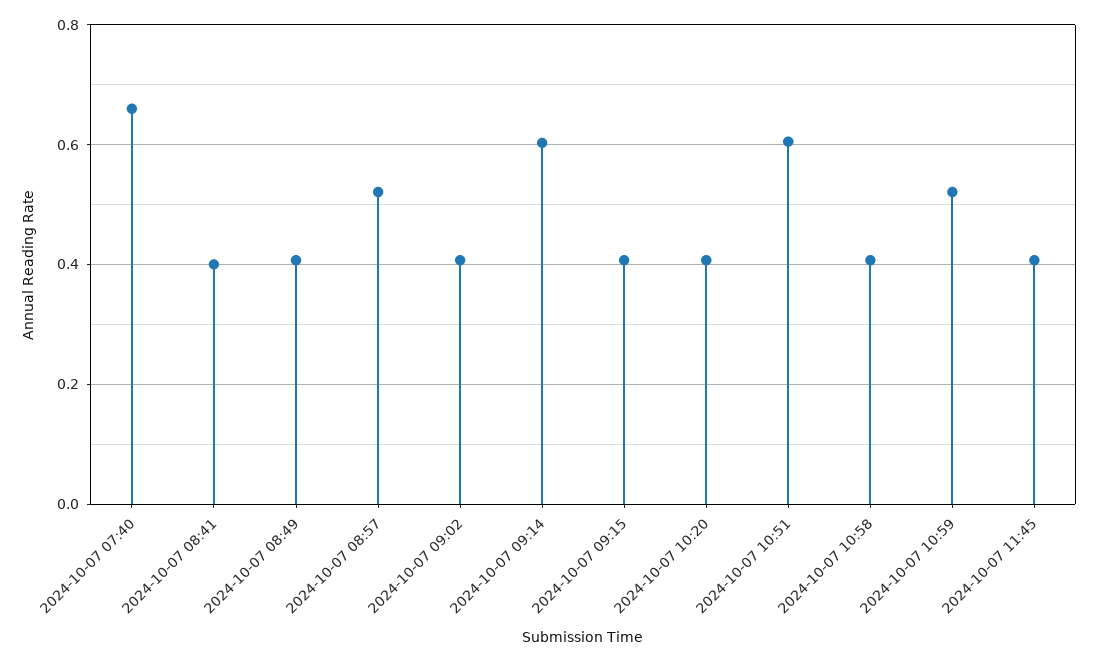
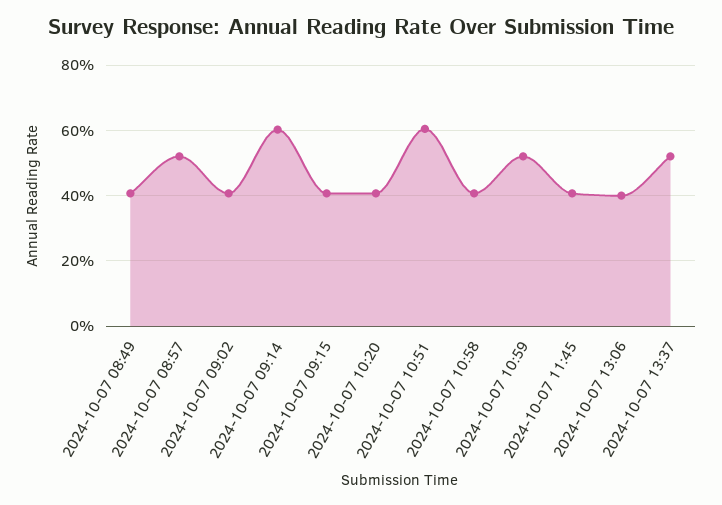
2024-10-07 07:40: 0.66 -> none
2024-10-07 08:41: 0.4 -> none
2024-10-07 13:06: none -> 0.4
2024-10-07 13:37: none -> 0.52

